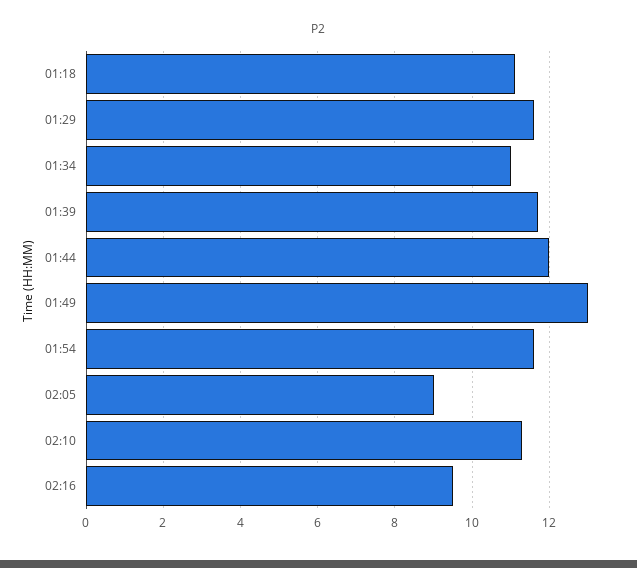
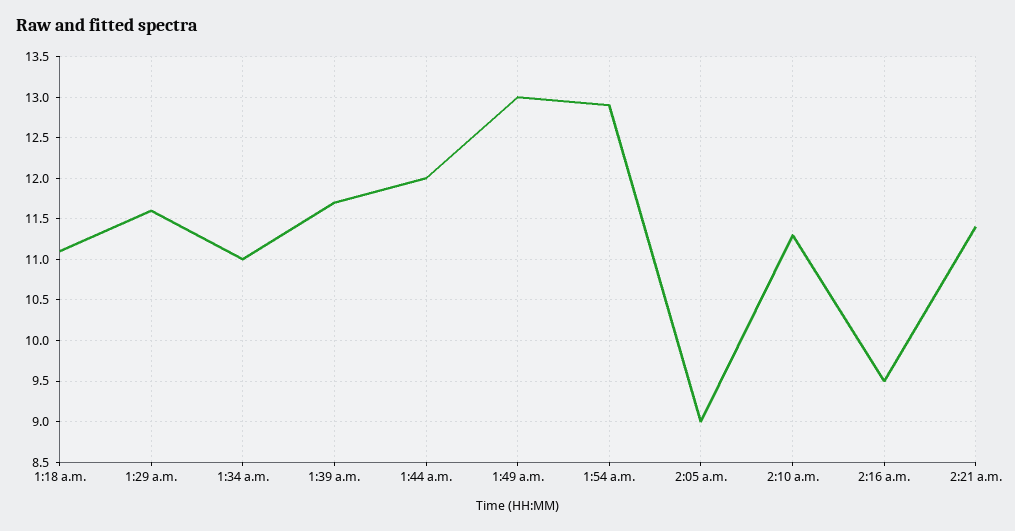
01:54: 11.5 -> 12.9
2:21 a.m.: none -> 11.4

